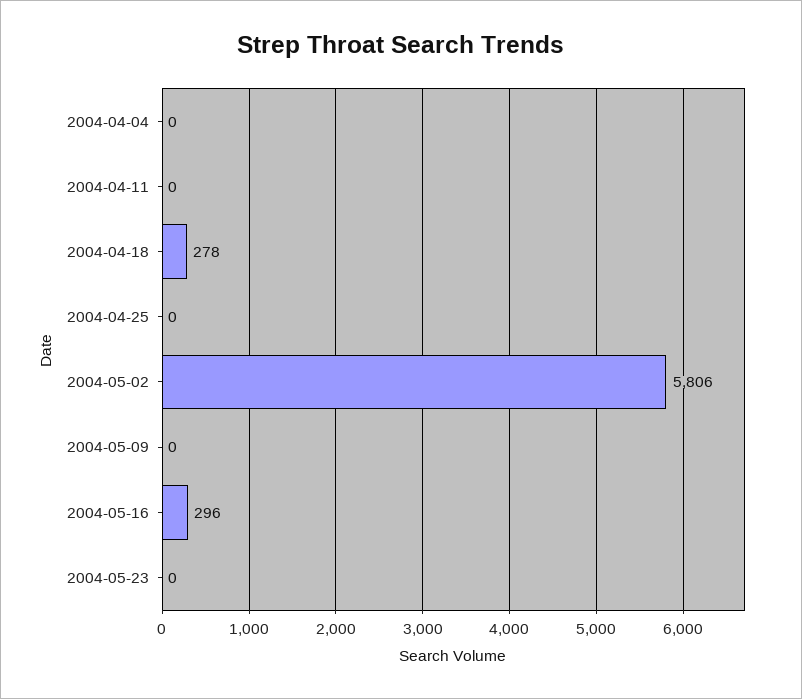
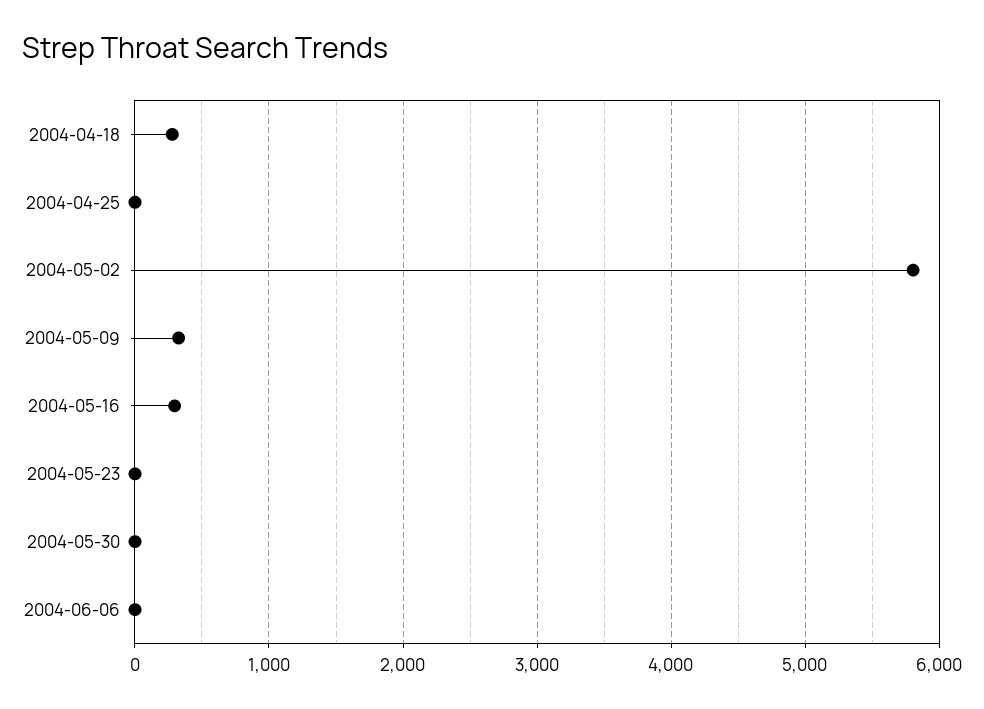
2004-04-04: 0 -> none
2004-04-11: 0 -> none
2004-05-09: 0 -> 300
2004-05-30: none -> 0
2004-06-06: none -> 0

